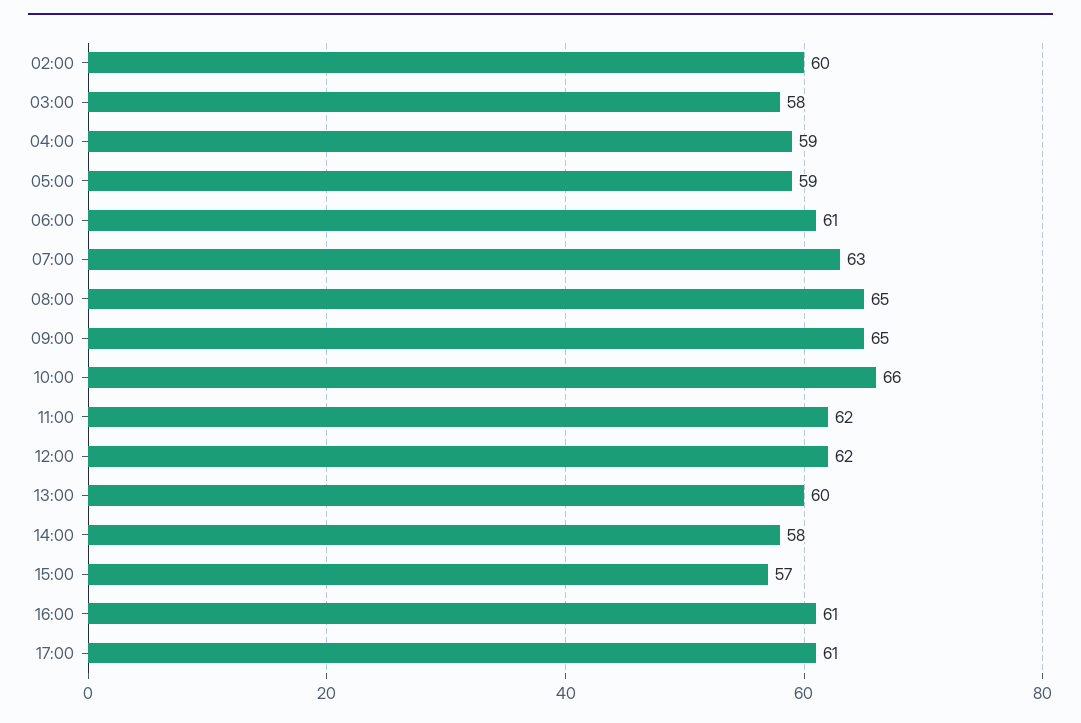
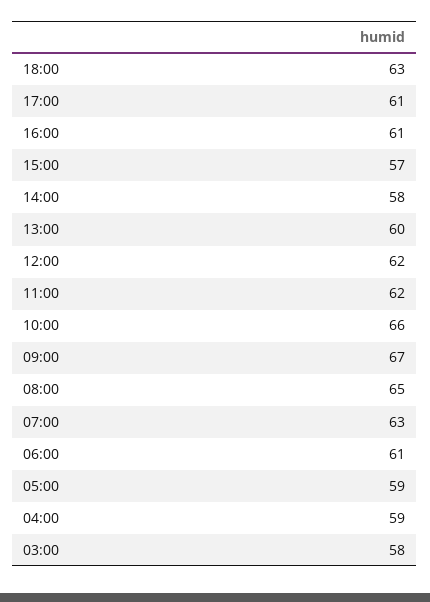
02:00: 60 -> none
09:00: 65 -> 67
18:00: none -> 63

